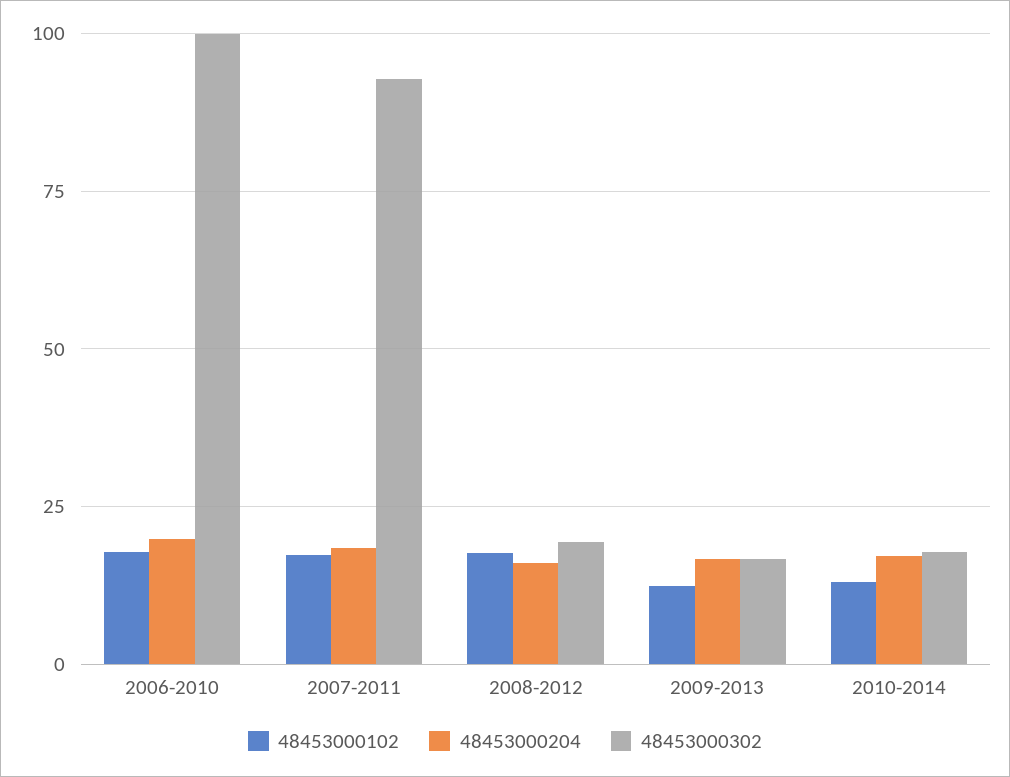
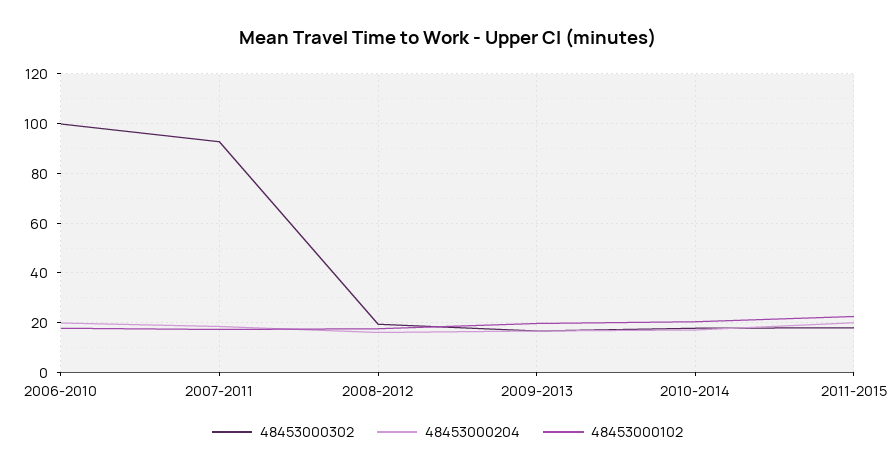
48453000102, 2009-2013: 12.5 -> 20
48453000102, 2010-2014: 12.5 -> 20
48453000302, 2011-2015: none -> 17.5
48453000204, 2011-2015: none -> 20
48453000102, 2011-2015: none -> 22.5

